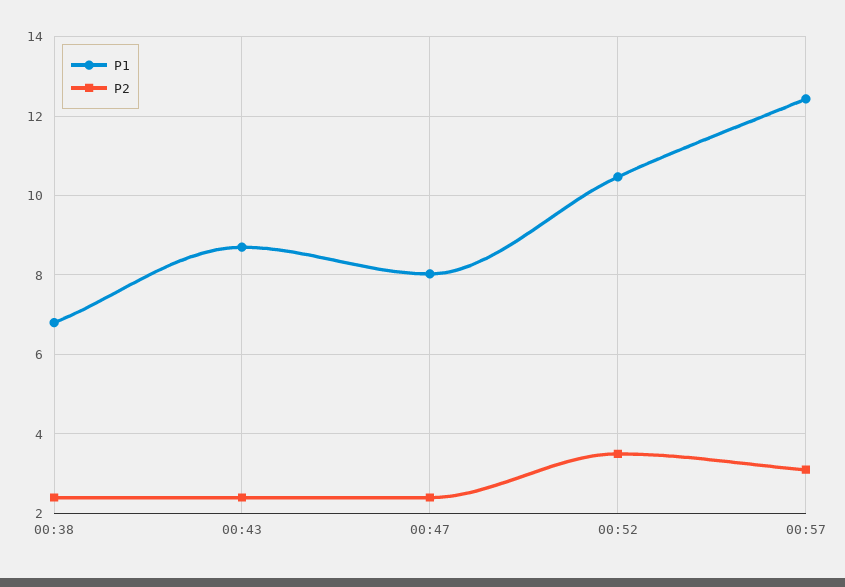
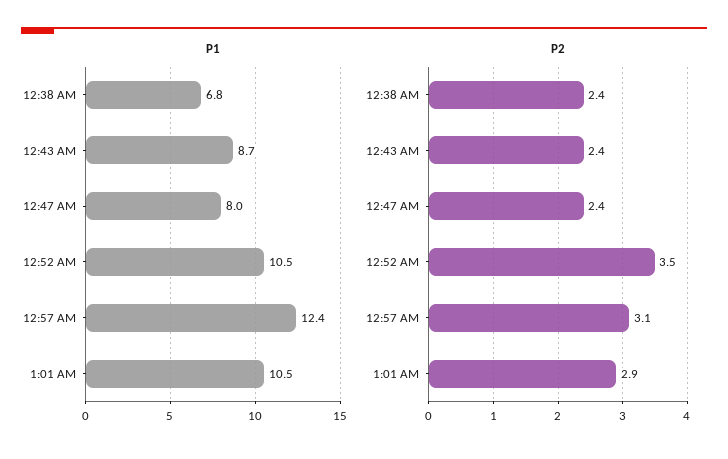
P1, 1:01 AM: none -> 10.5
P2, 1:01 AM: none -> 2.9

